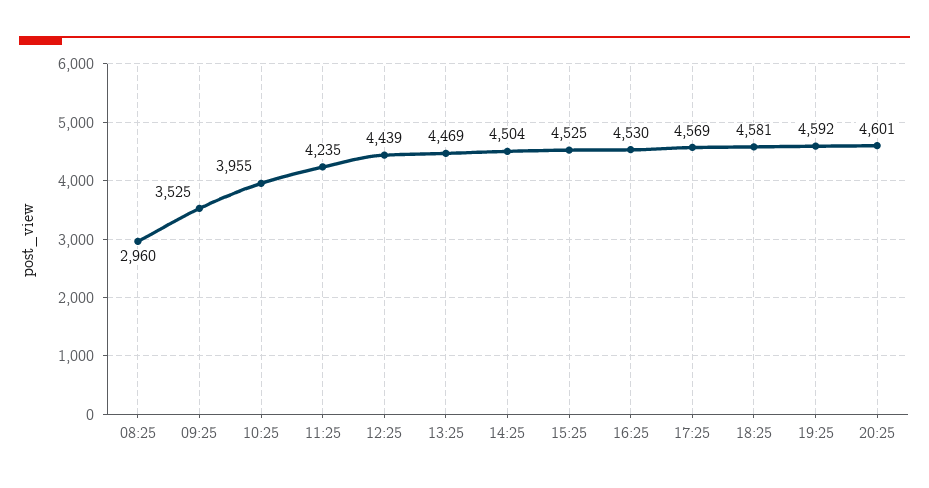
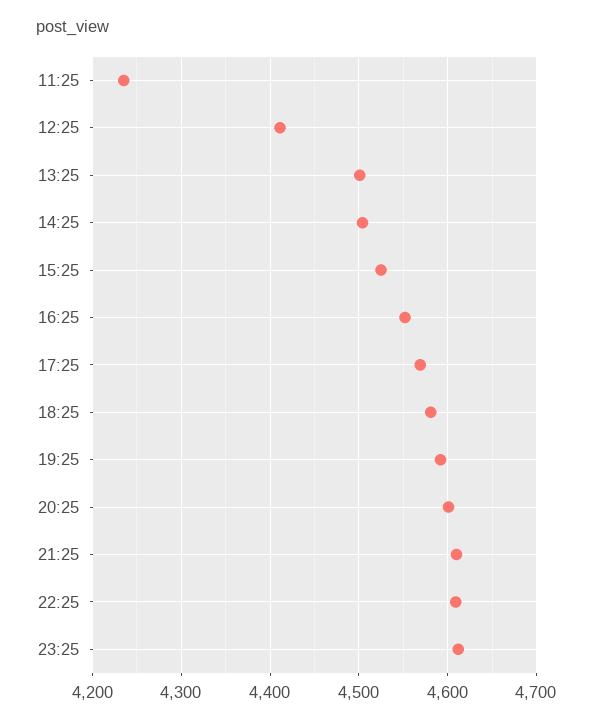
08:25: 2960 -> none
09:25: 3525 -> none
10:25: 3955 -> none
12:25: 4439 -> 4410
13:25: 4469 -> 4500
16:25: 4530 -> 4550
21:25: none -> 4610
22:25: none -> 4610
23:25: none -> 4610

